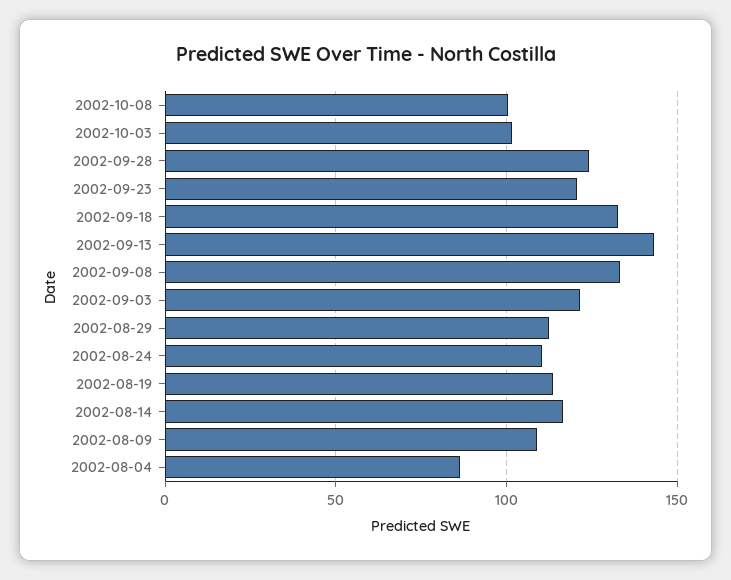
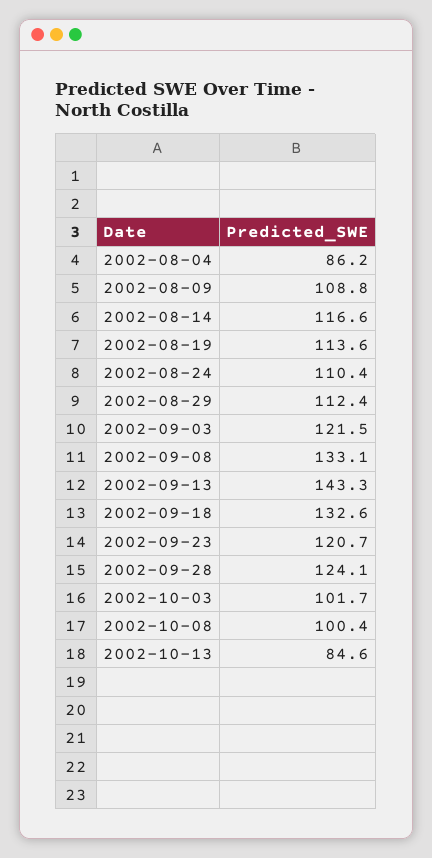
2002-10-13: none -> 84.6

